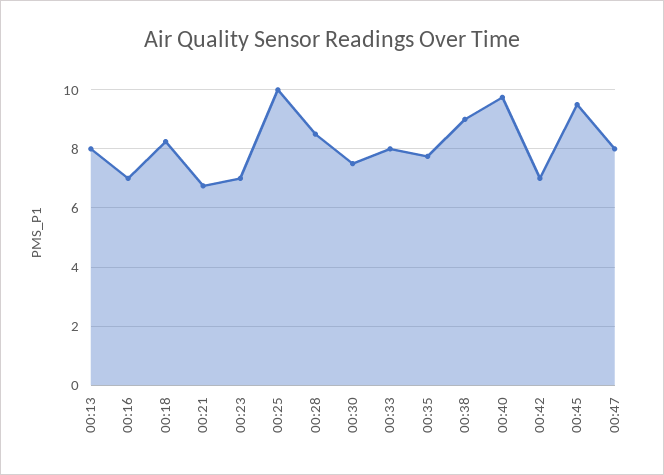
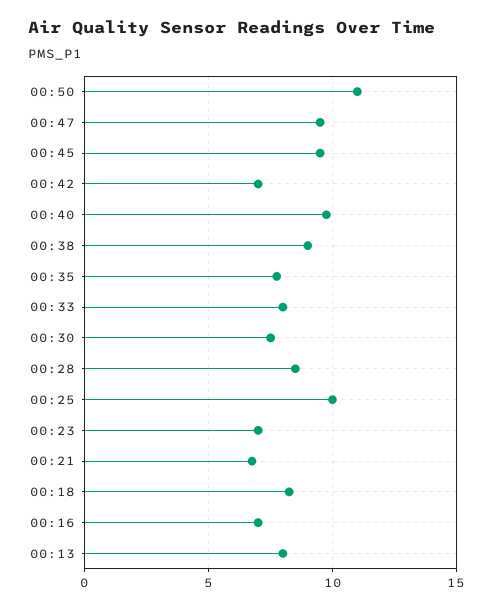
00:47: 8 -> 9.5
00:50: none -> 11

